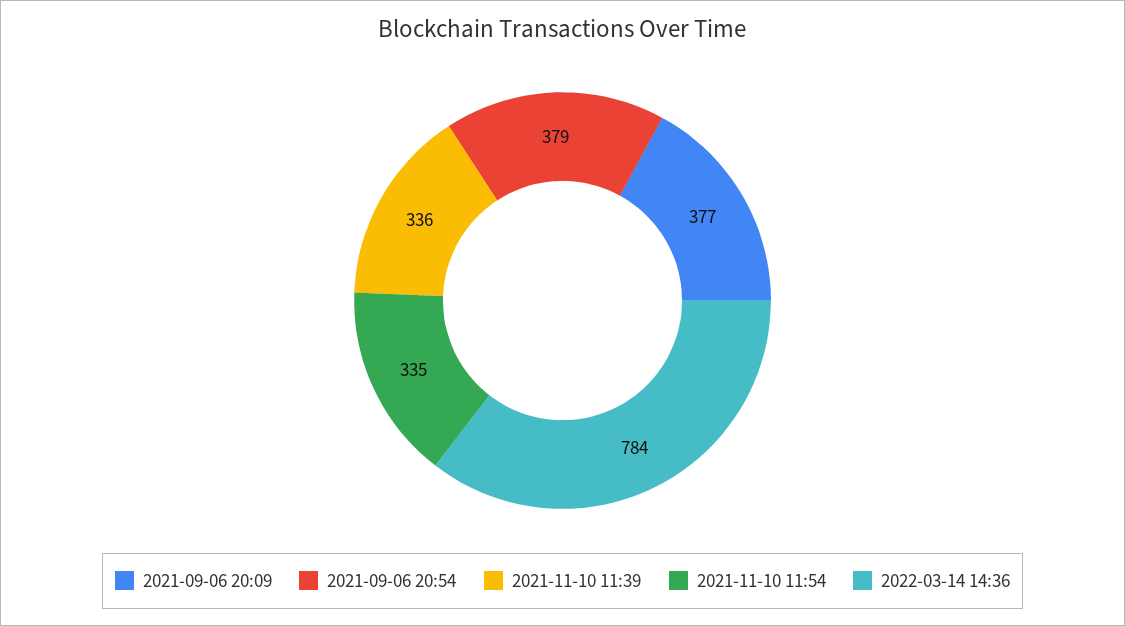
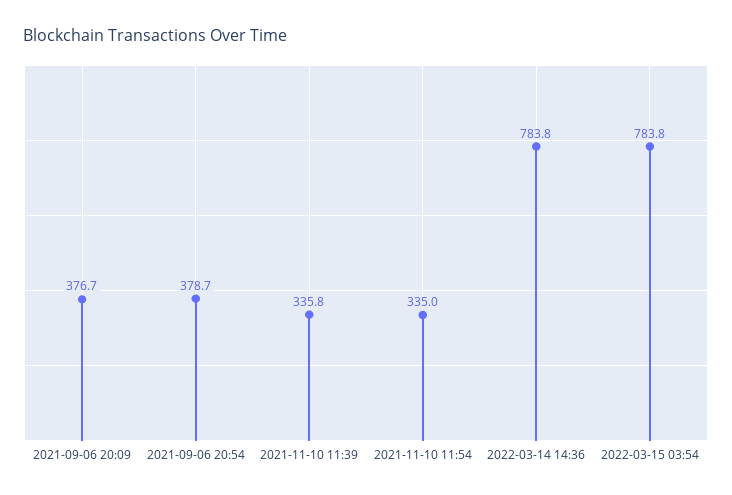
2022-03-15 03:54: none -> 783.8

